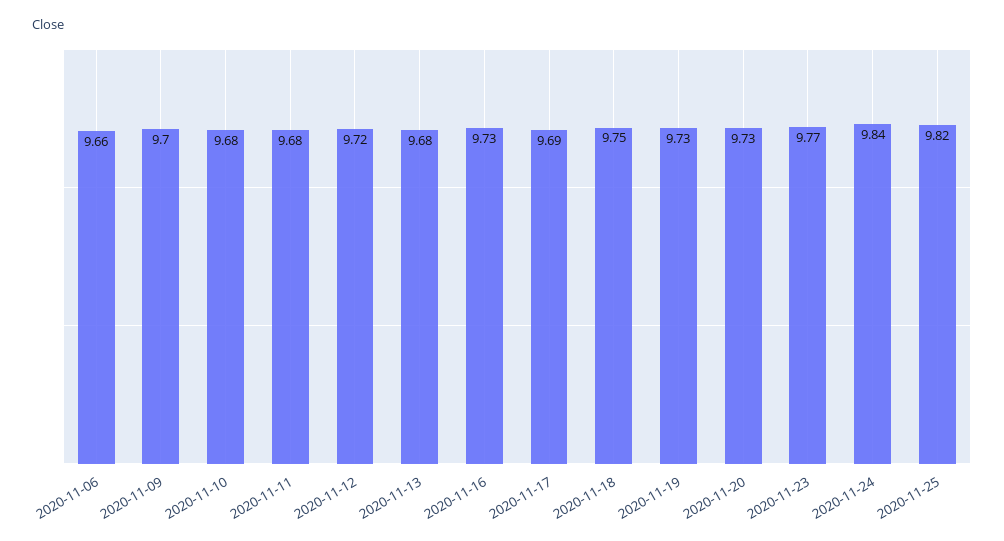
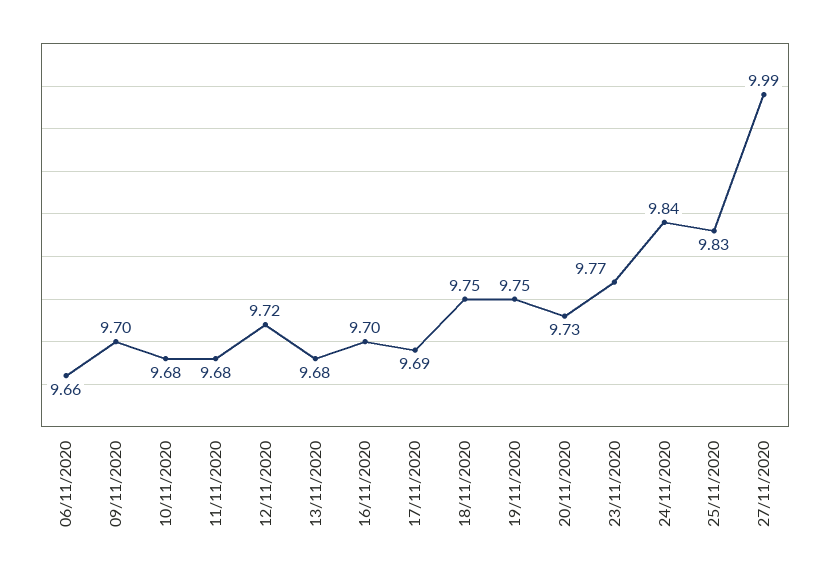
2020-11-16: 9.73 -> 9.7
2020-11-19: 9.73 -> 9.75
2020-11-25: 9.82 -> 9.83
27/11/2020: none -> 9.99

